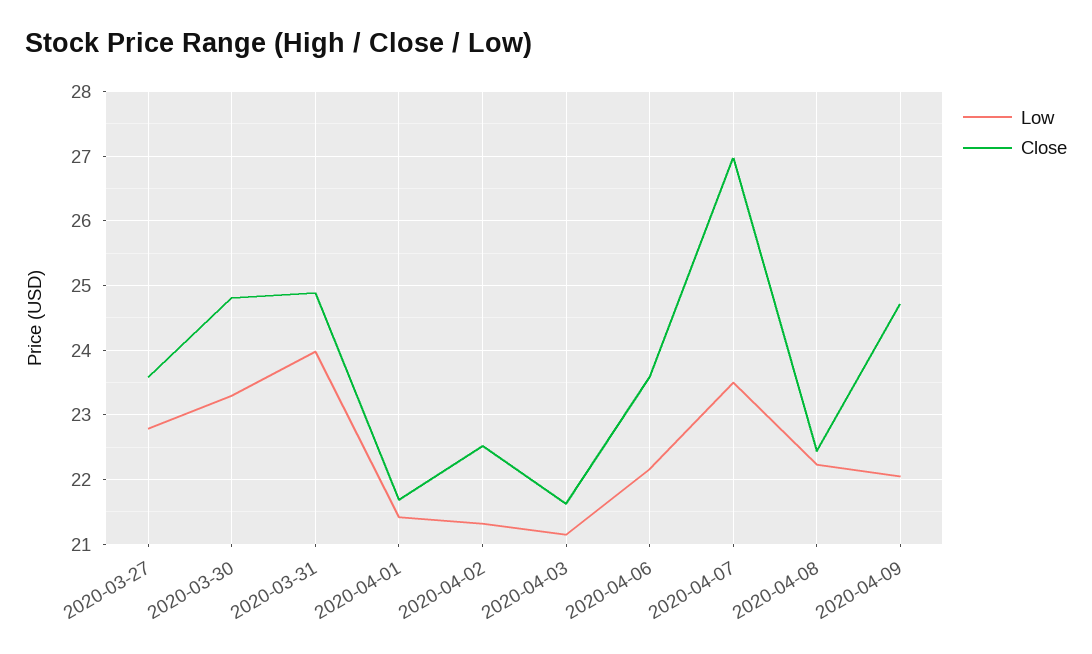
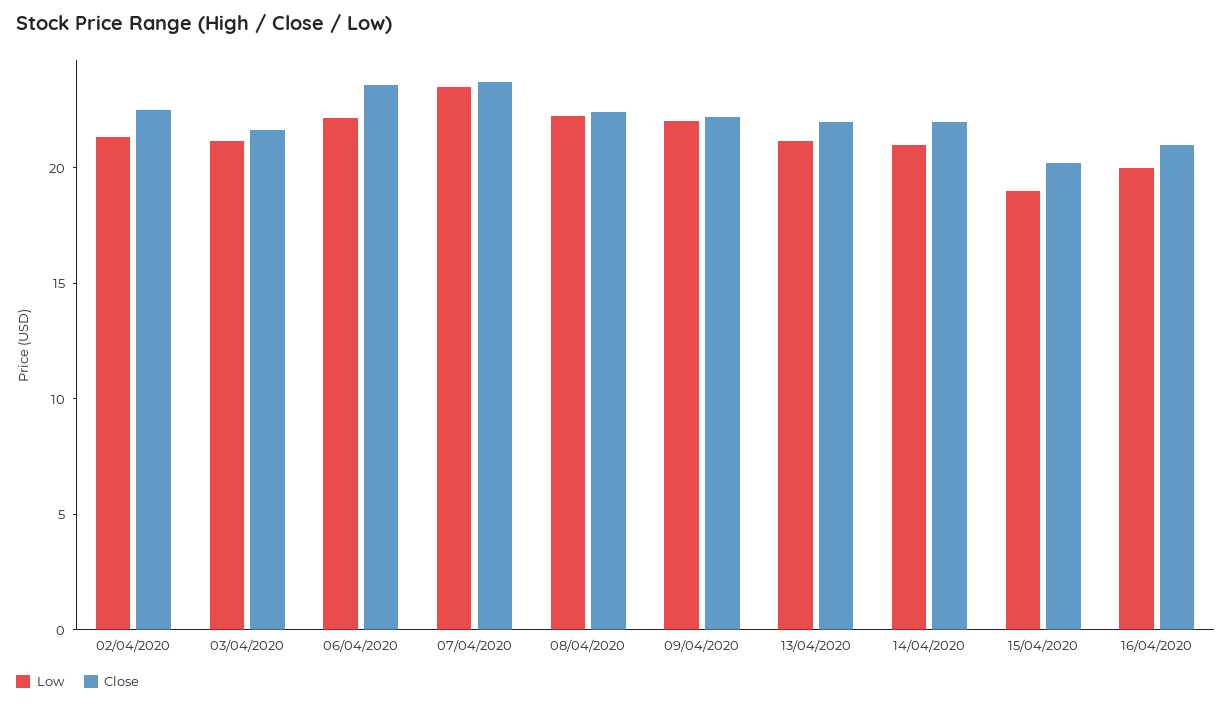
Low, 2020-03-27: 22.8 -> none
Close, 2020-03-27: 23.6 -> none
Low, 2020-03-30: 23.3 -> none
Close, 2020-03-30: 24.8 -> none
Low, 2020-03-31: 24 -> none
Close, 2020-03-31: 24.9 -> none
Low, 2020-04-01: 21.4 -> none
Close, 2020-04-01: 21.7 -> none
Close, 2020-04-07: 27 -> 24
Close, 2020-04-09: 24.7 -> 22
Low, 13/04/2020: none -> 21
Close, 13/04/2020: none -> 22
Low, 14/04/2020: none -> 21
Close, 14/04/2020: none -> 22
Low, 15/04/2020: none -> 19
Close, 15/04/2020: none -> 20
Low, 16/04/2020: none -> 20
Close, 16/04/2020: none -> 21

